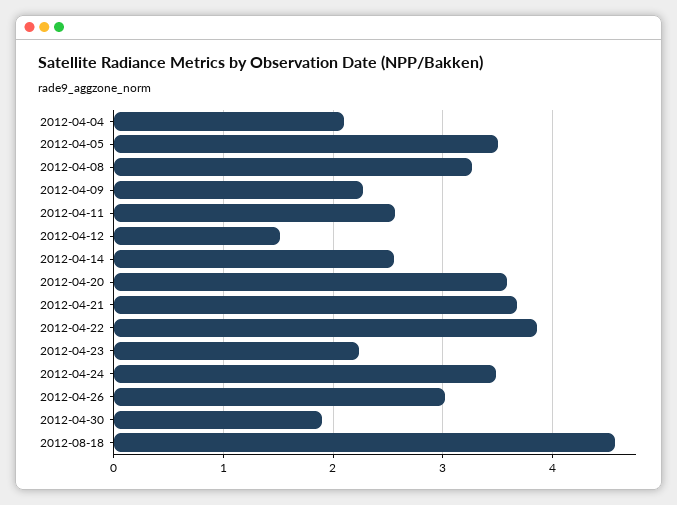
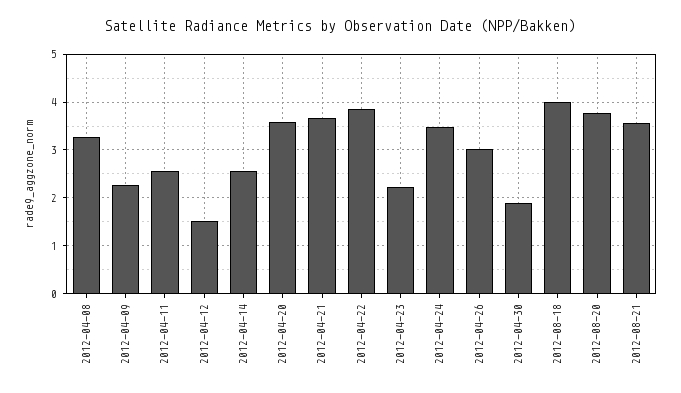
2012-04-04: 2.1 -> none
2012-04-05: 3.5 -> none
2012-08-18: 4.6 -> 4
2012-08-20: none -> 3.8
2012-08-21: none -> 3.6

